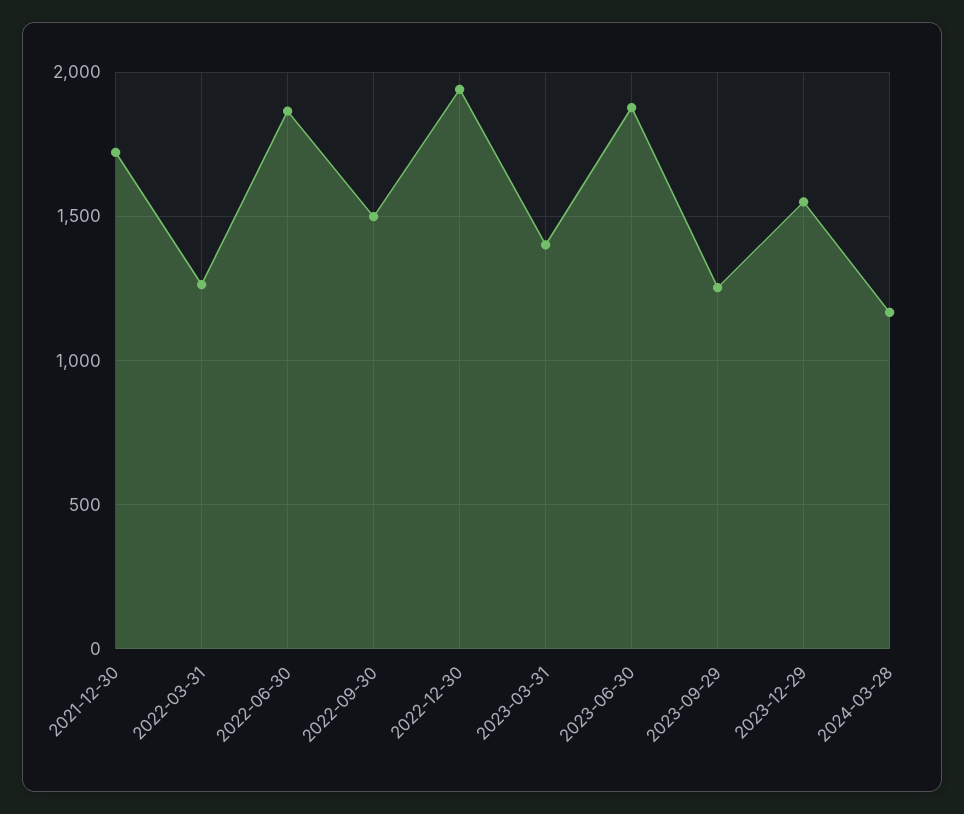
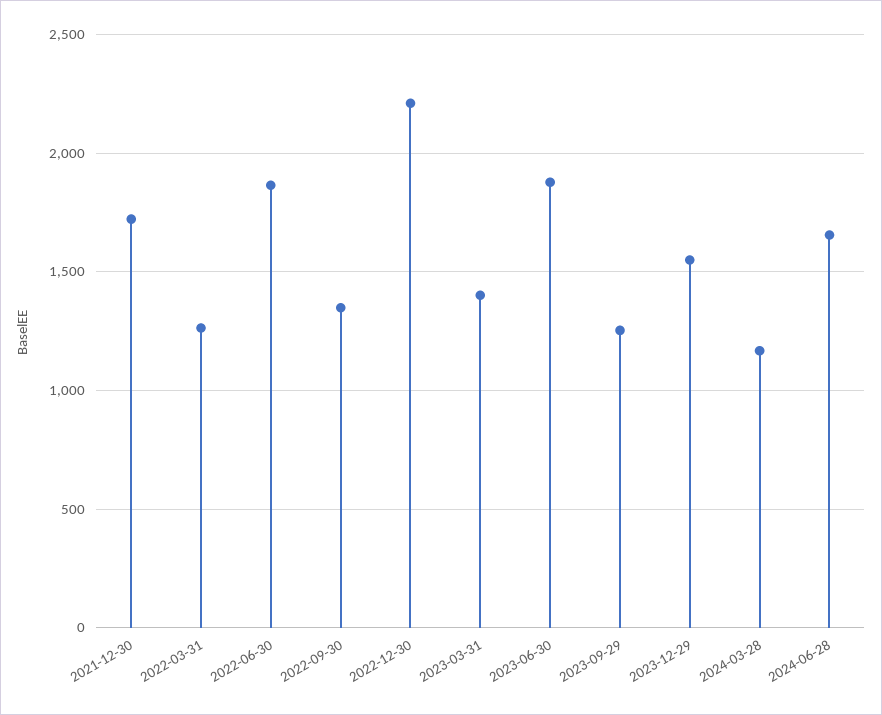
2022-09-30: 1500 -> 1350
2022-12-30: 1950 -> 2200
2024-06-28: none -> 1650

